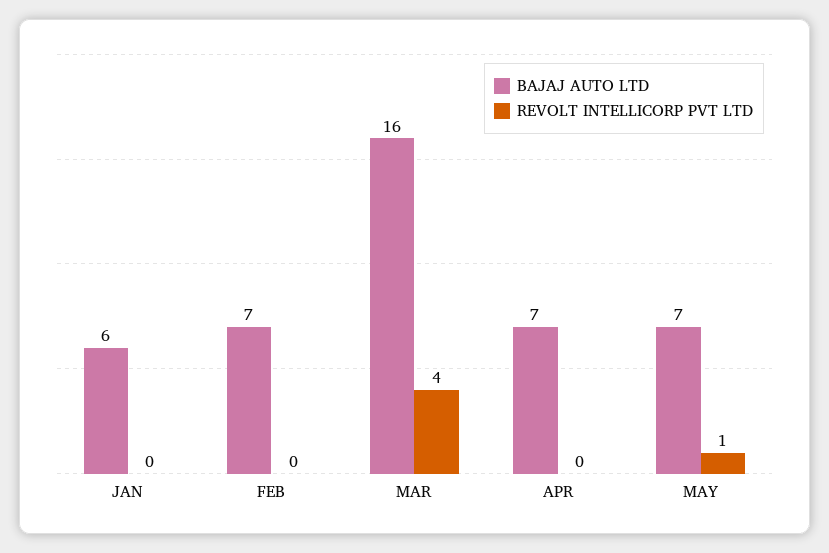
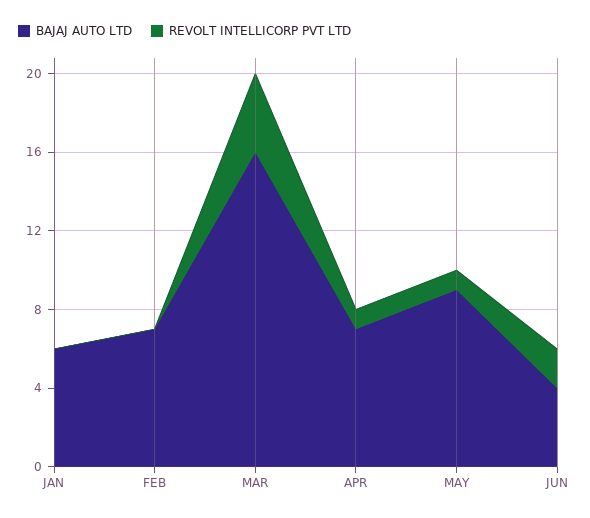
REVOLT INTELLICORP PVT LTD, APR: 0 -> 1
BAJAJ AUTO LTD, MAY: 7 -> 9
BAJAJ AUTO LTD, JUN: none -> 4
REVOLT INTELLICORP PVT LTD, JUN: none -> 2

